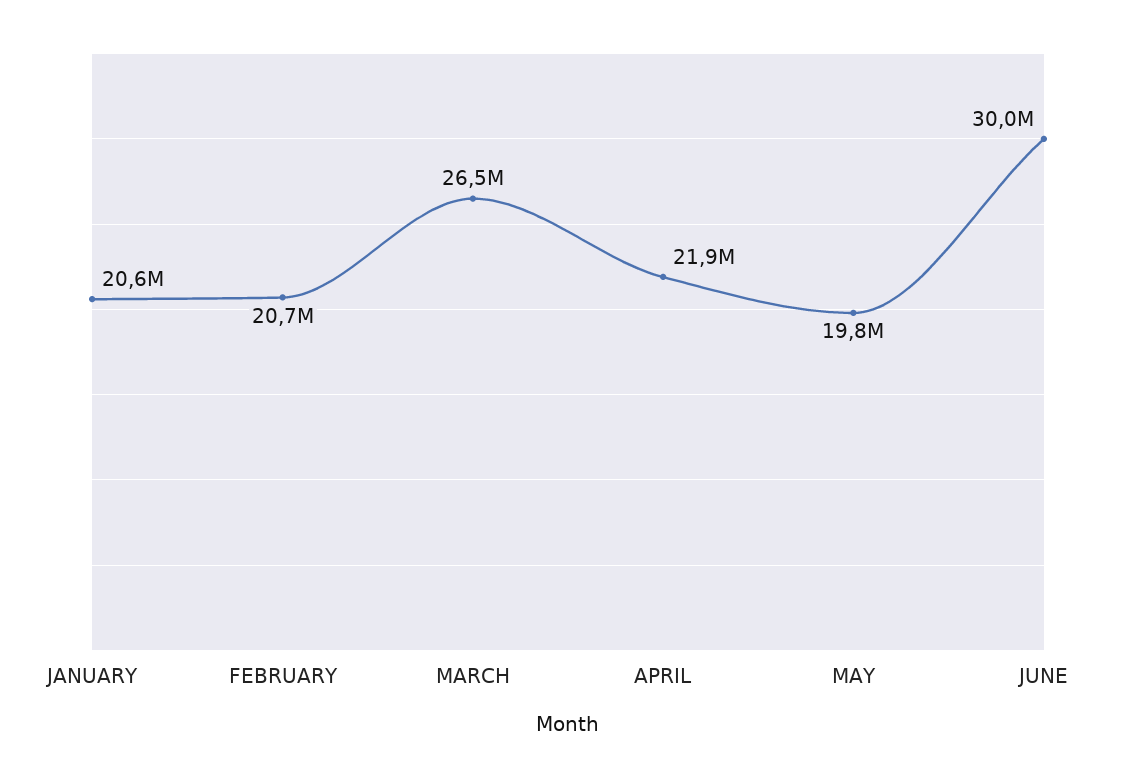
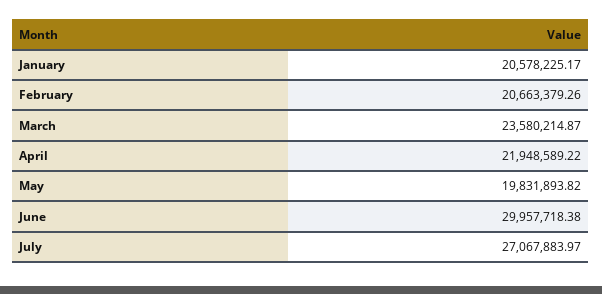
MARCH: 26500000 -> 23580214.87
July: none -> 27067883.97

